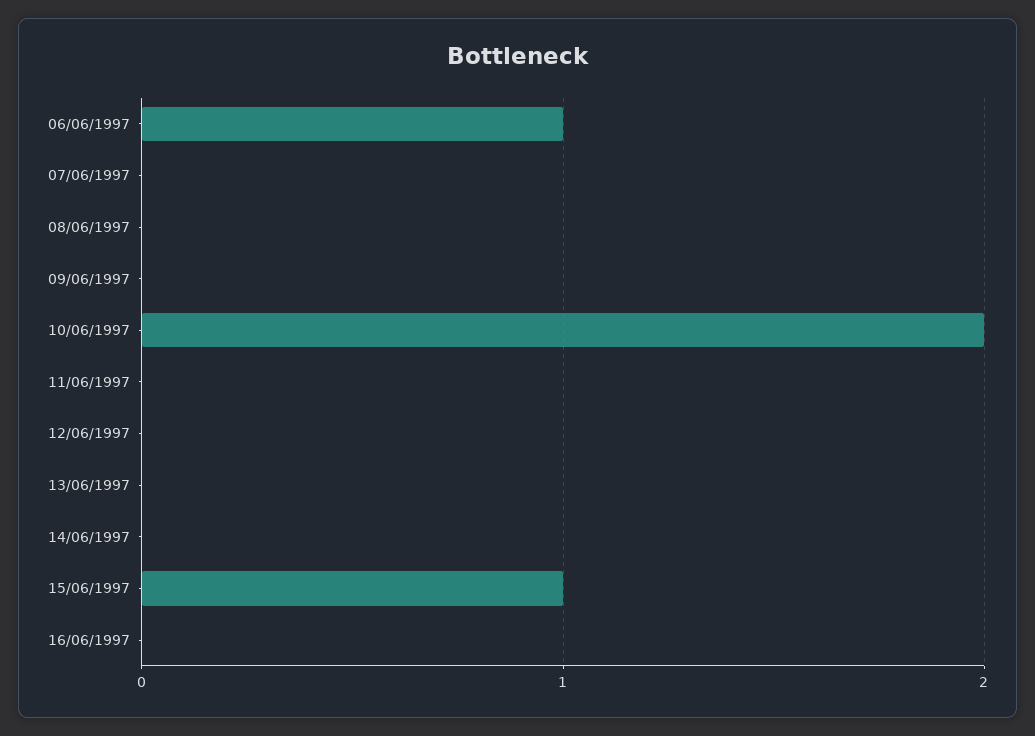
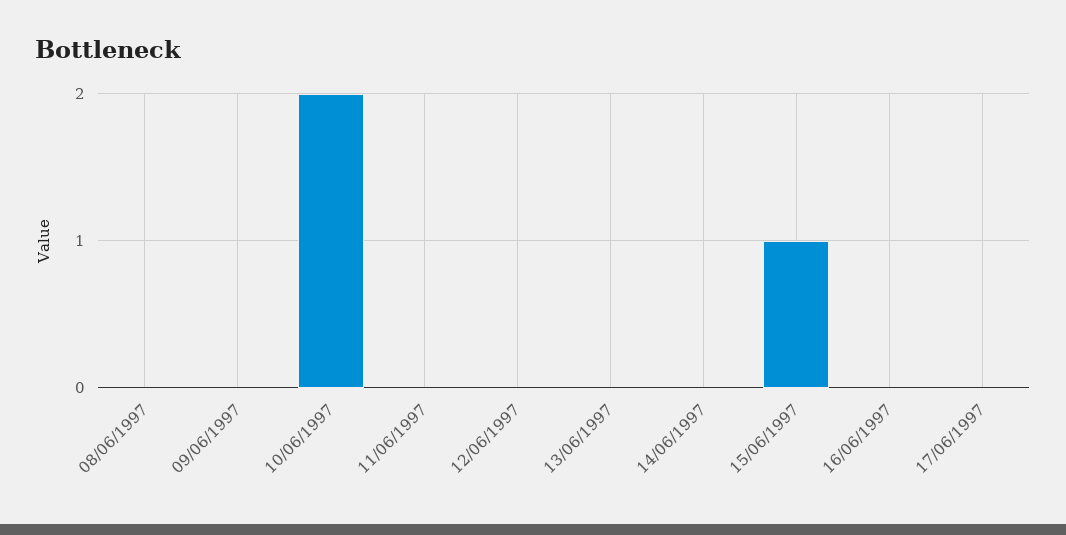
06/06/1997: 1 -> none
07/06/1997: 0 -> none
17/06/1997: none -> 0

